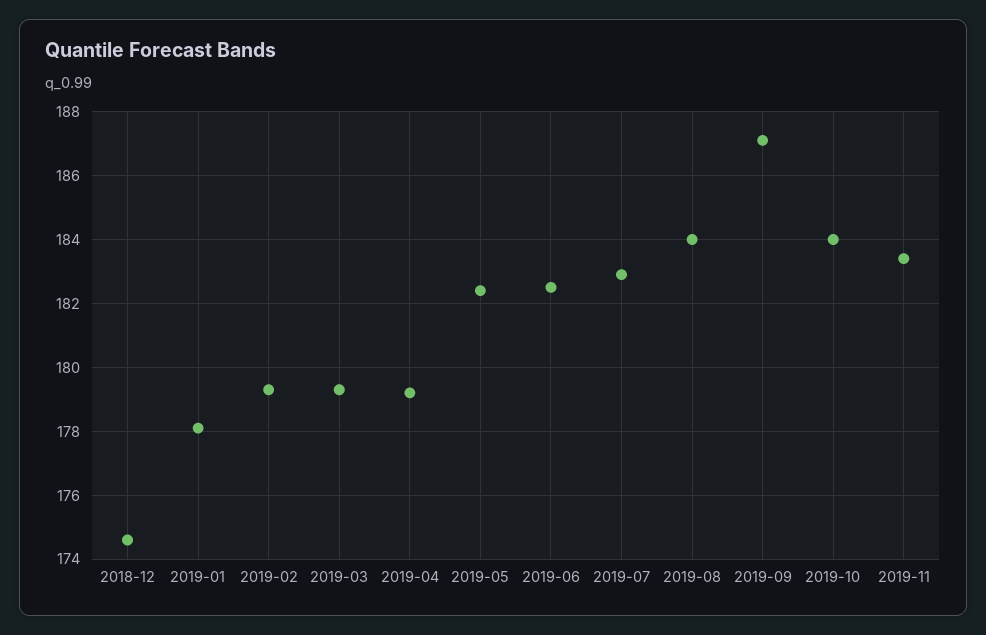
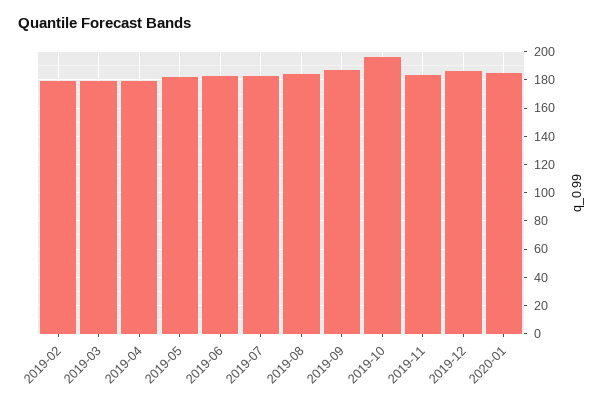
2018-12: 174.5 -> none
2019-01: 178 -> none
2019-10: 184 -> 195
2019-12: none -> 185
2020-01: none -> 185

